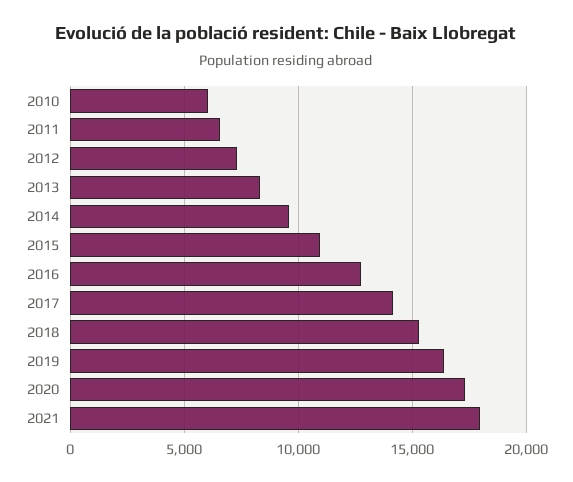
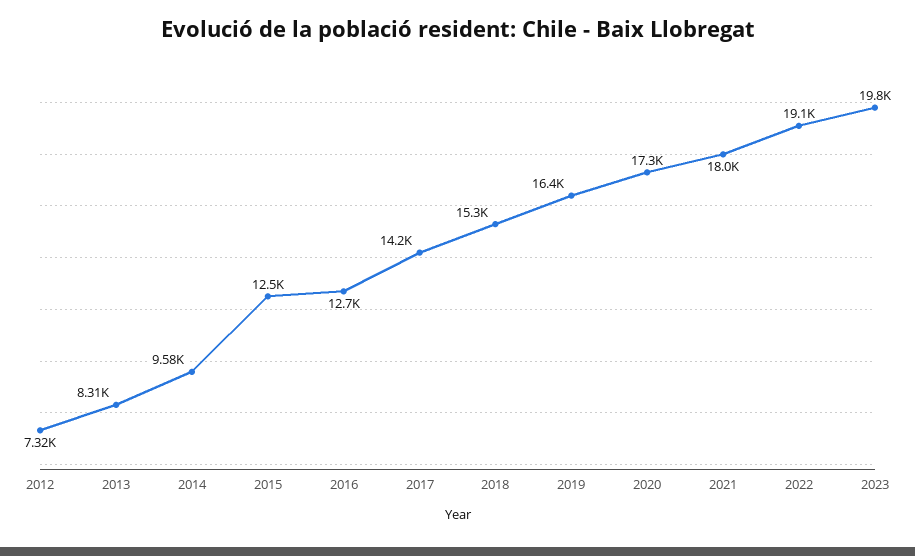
2010: 6000 -> none
2011: 6500 -> none
2015: 11000 -> 12500
2022: none -> 19100
2023: none -> 19800

